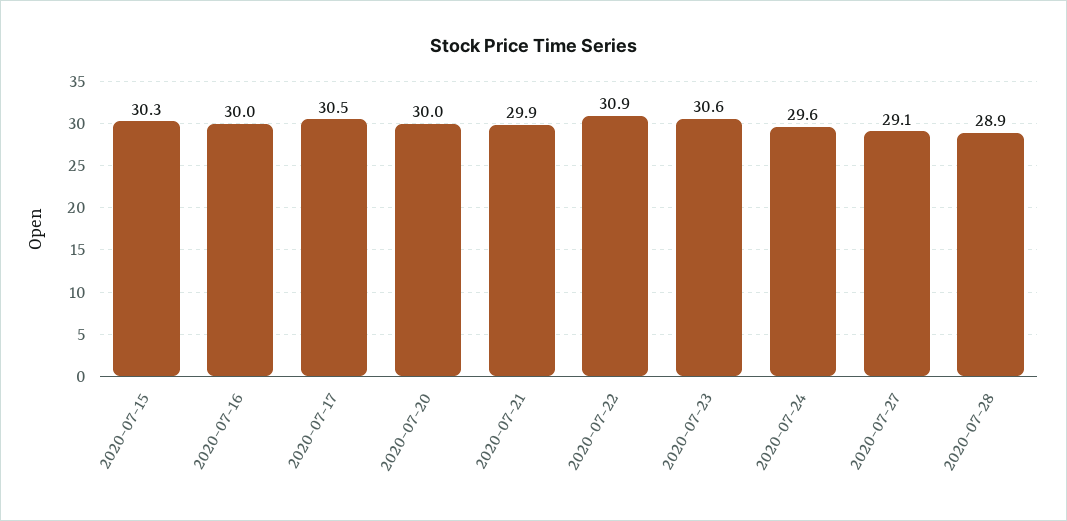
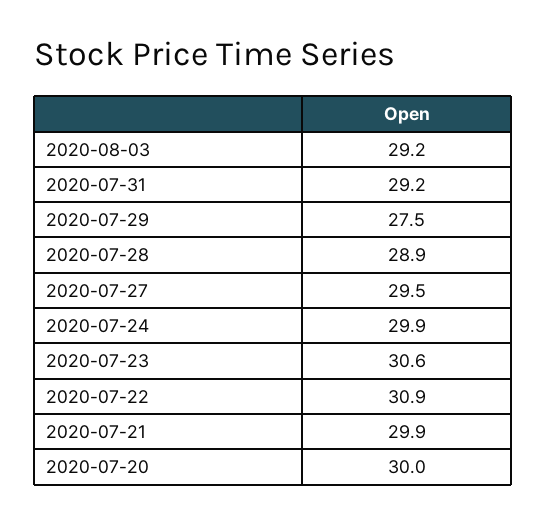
2020-07-15: 30.3 -> none
2020-07-16: 30 -> none
2020-07-17: 30.5 -> none
2020-07-24: 29.6 -> 29.9
2020-07-27: 29.1 -> 29.5
2020-08-03: none -> 29.2
2020-07-31: none -> 29.2
2020-07-29: none -> 27.5

